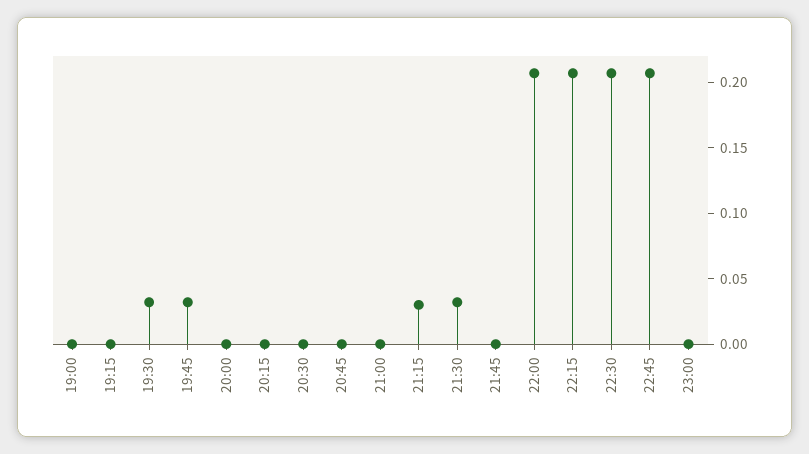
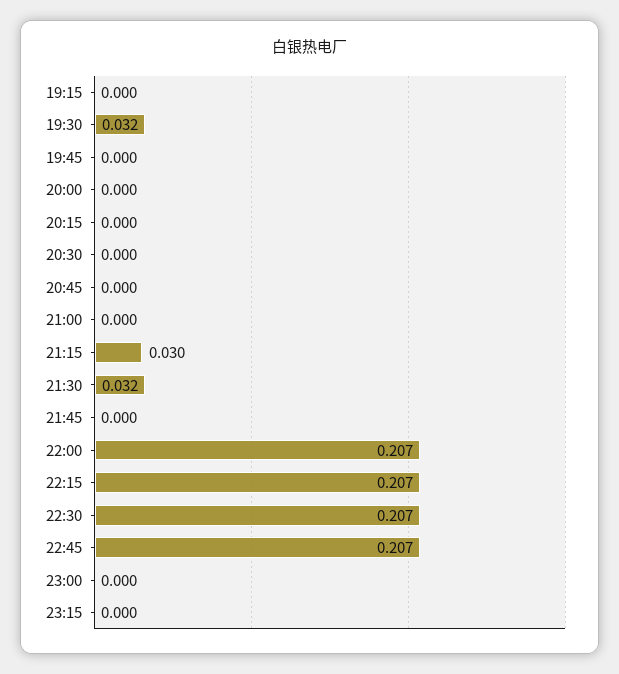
19:00: 0 -> none
19:45: 0.03 -> 0
23:15: none -> 0

